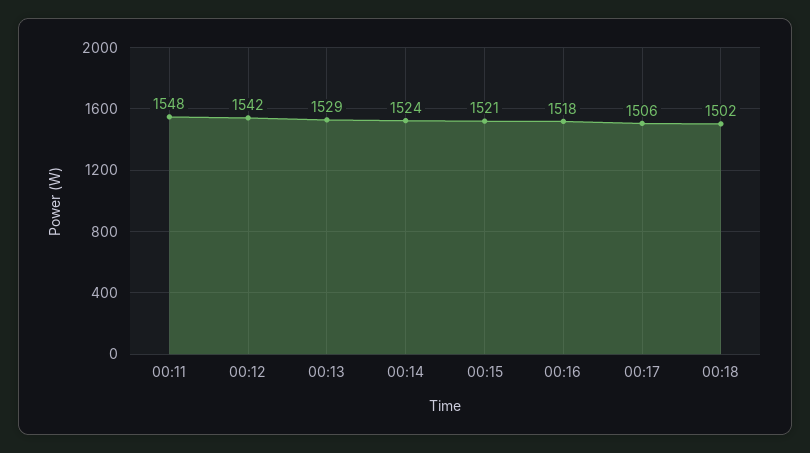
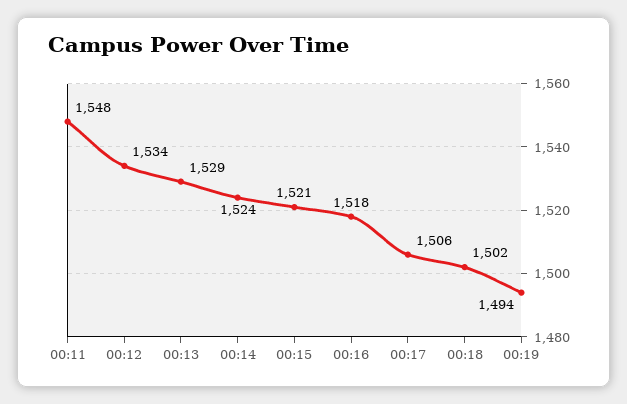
00:12: 1542 -> 1534
00:19: none -> 1494

